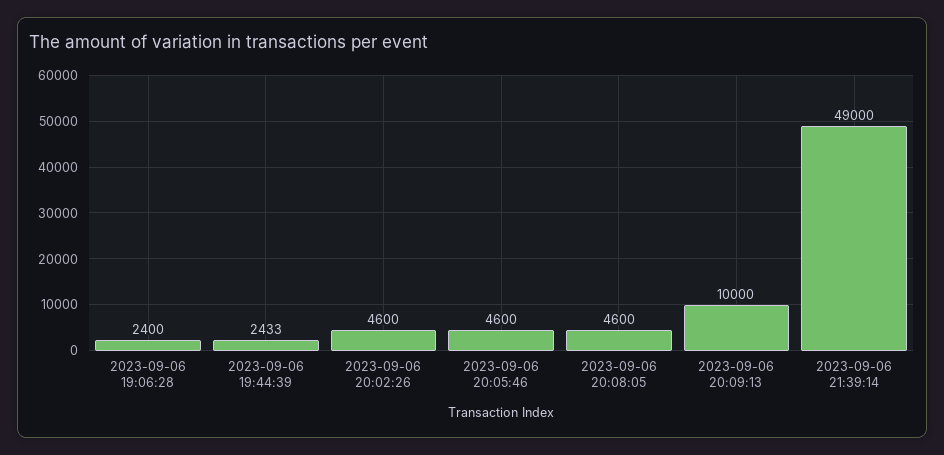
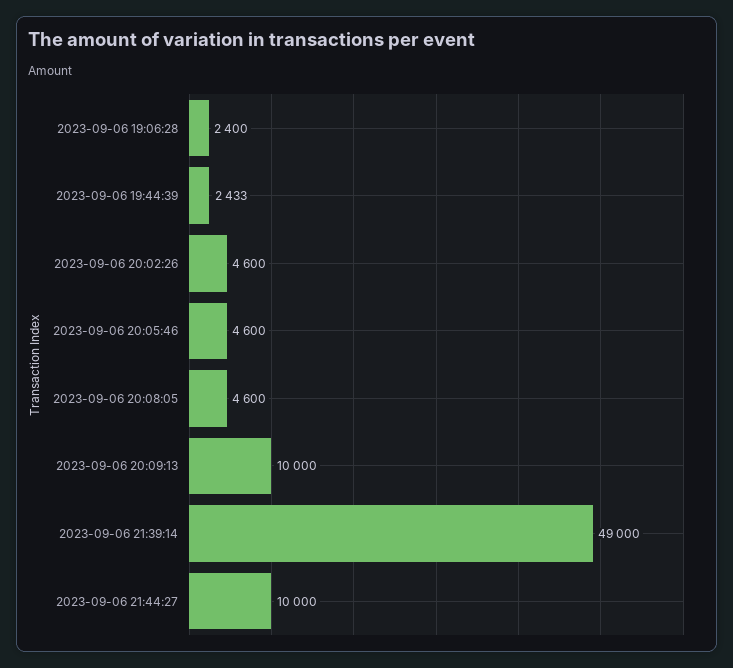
2023-09-06 21:44:27: none -> 10000

